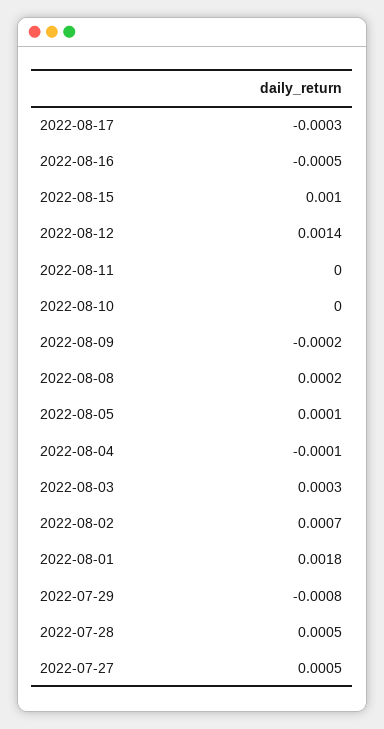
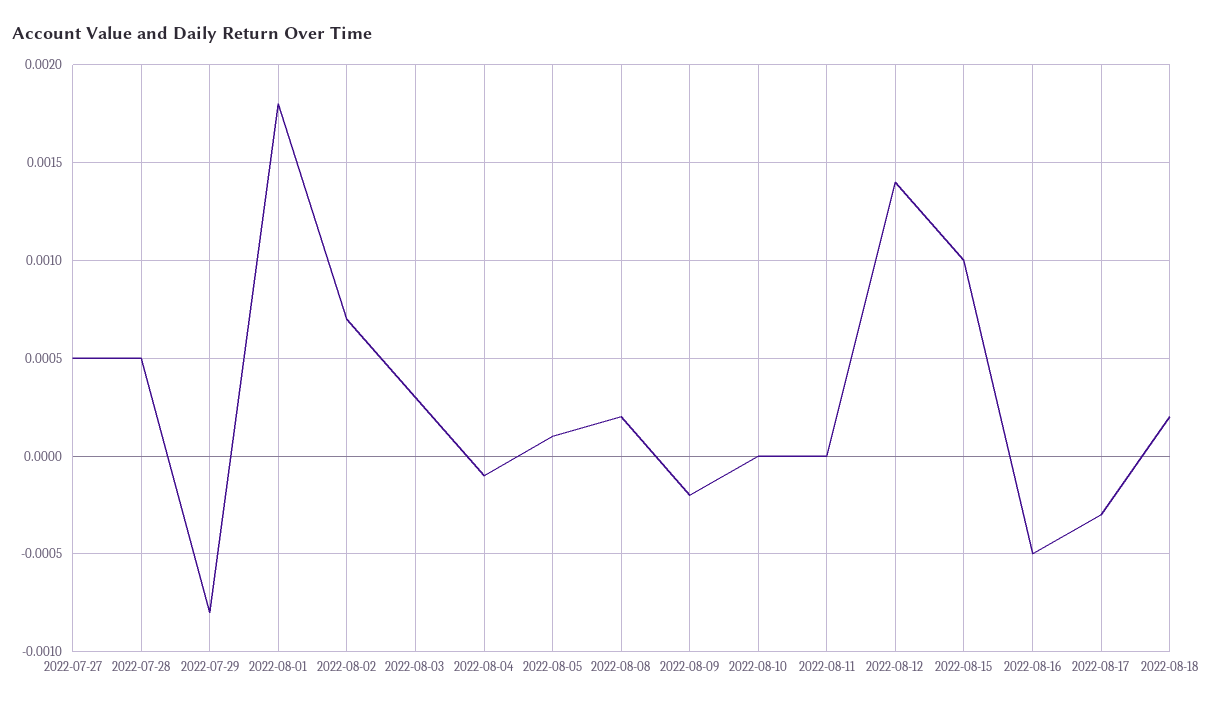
2022-08-18: none -> 0.0002

